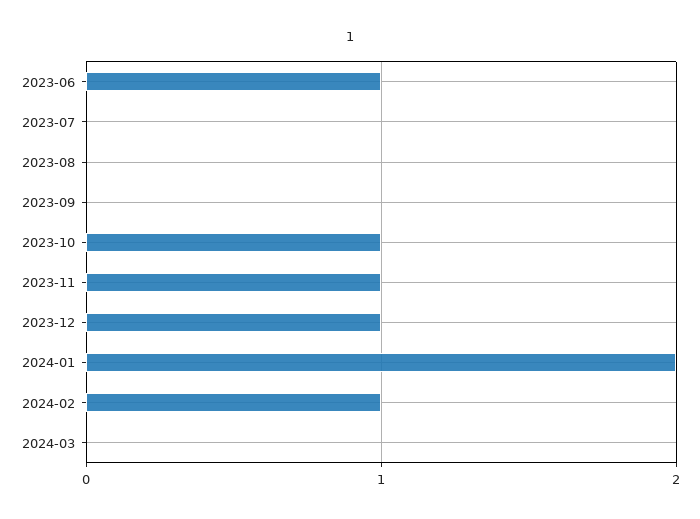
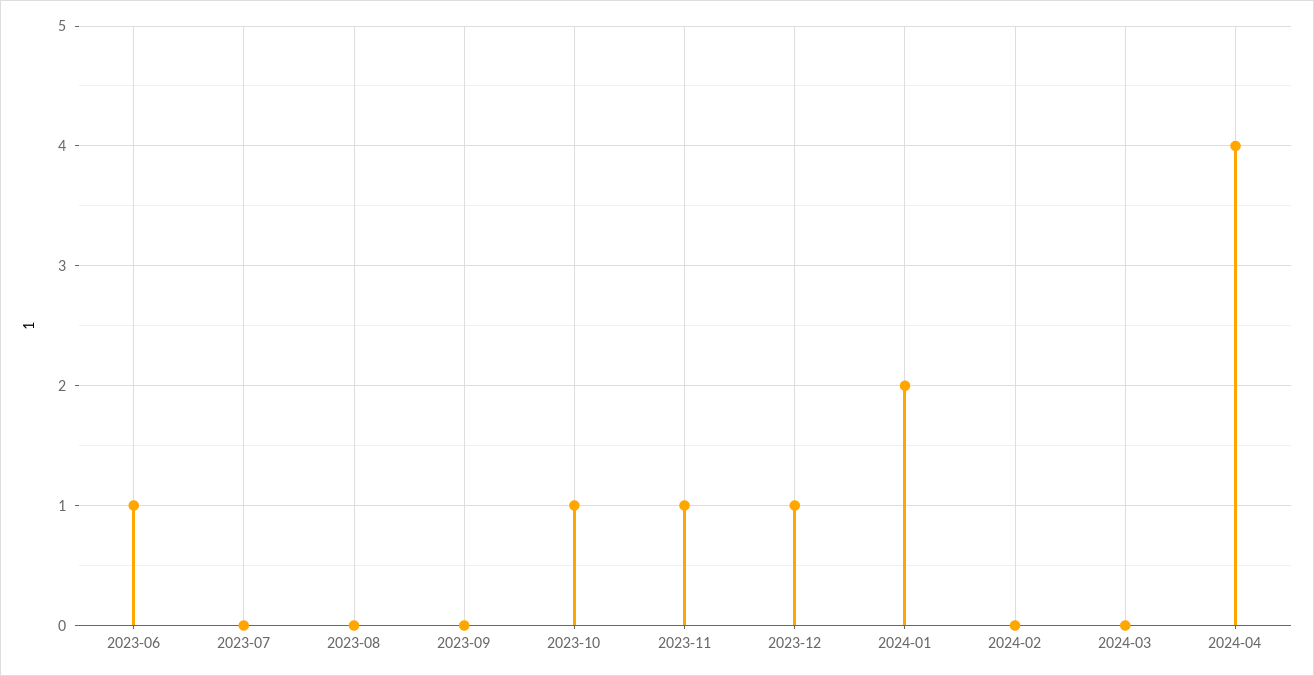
2024-02: 1 -> 0
2024-04: none -> 4

